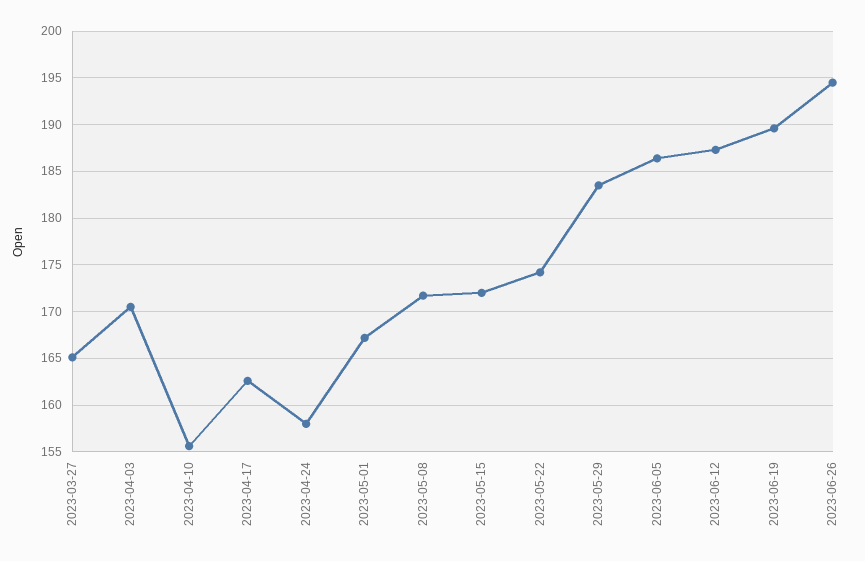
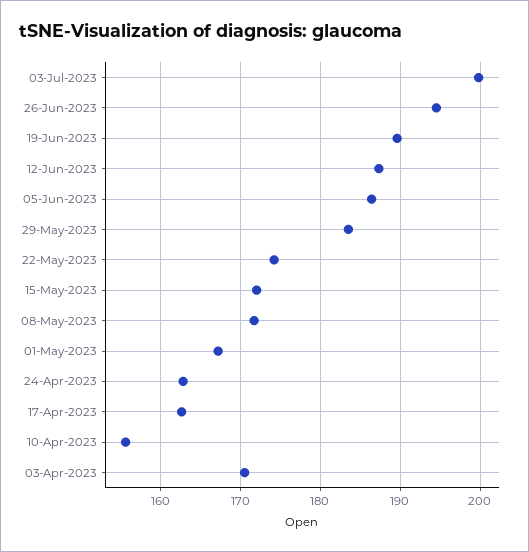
2023-03-27: 165 -> none
2023-04-24: 158 -> 163
03-Jul-2023: none -> 200

